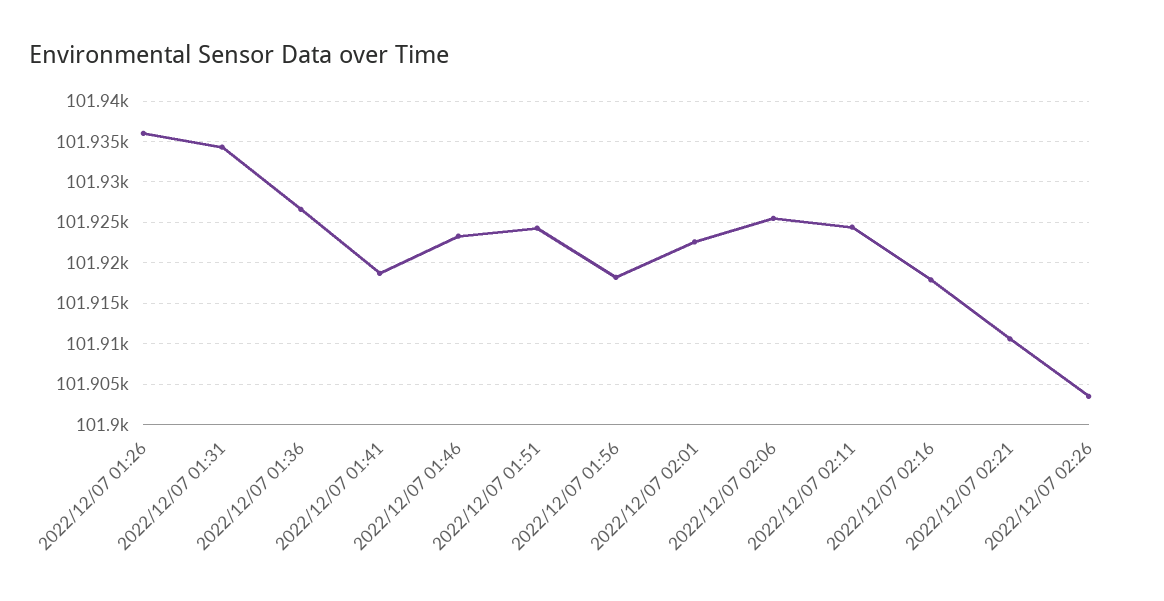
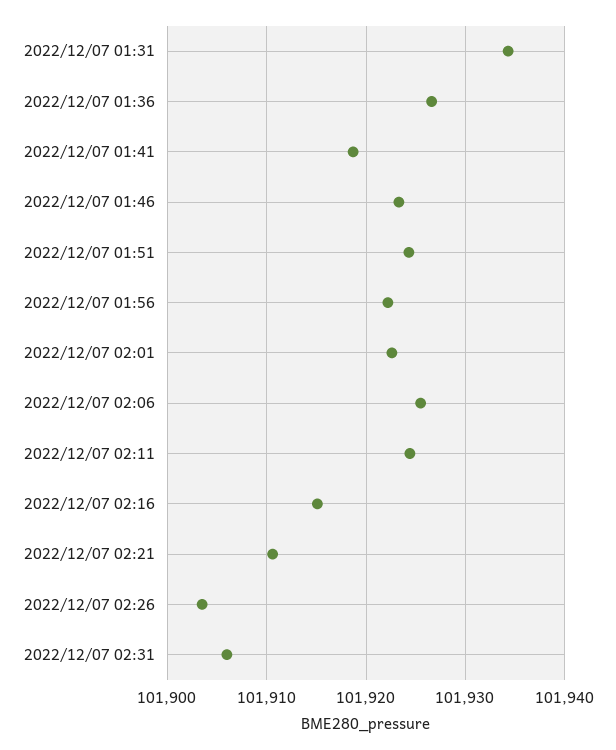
2022/12/07 01:26: 101936 -> none
2022/12/07 01:56: 101918 -> 101922
2022/12/07 02:16: 101918 -> 101915
2022/12/07 02:31: none -> 101906

